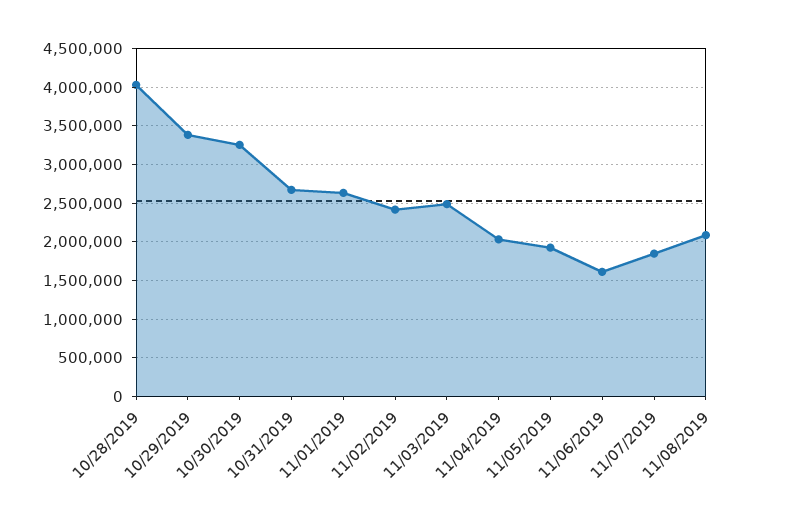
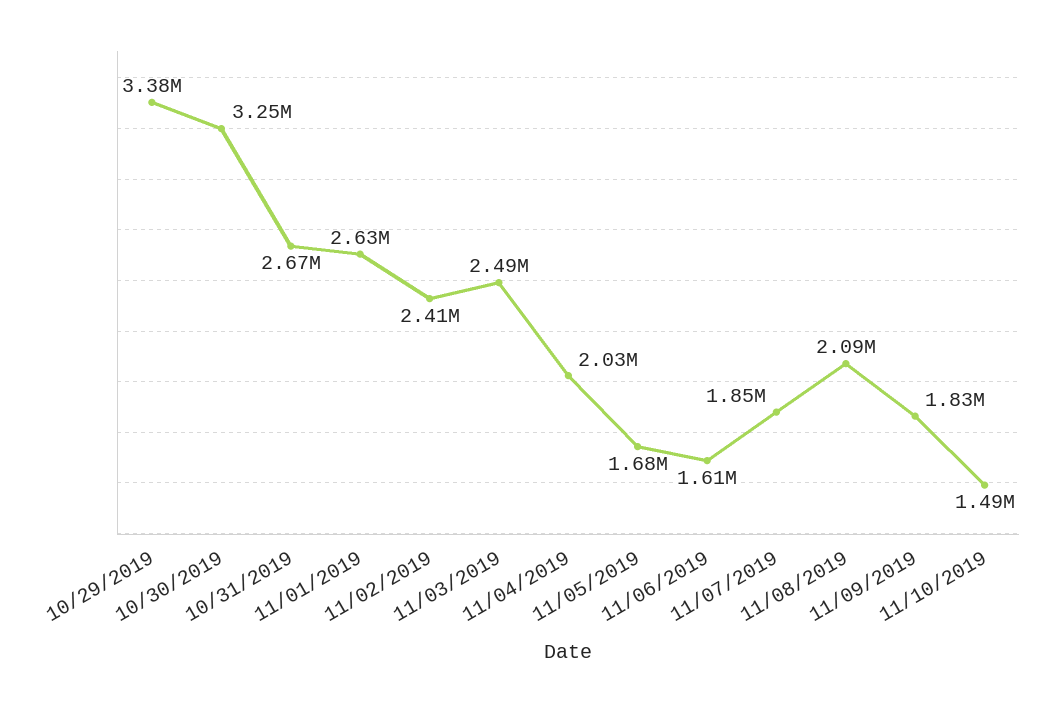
10/28/2019: 4000000 -> none
11/05/2019: 1900000 -> 1680000
11/09/2019: none -> 1830000
11/10/2019: none -> 1490000

